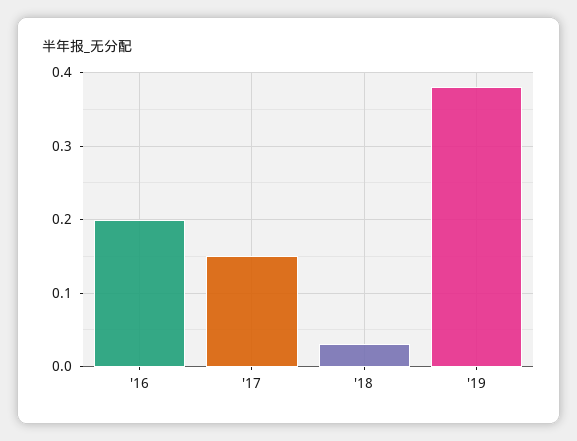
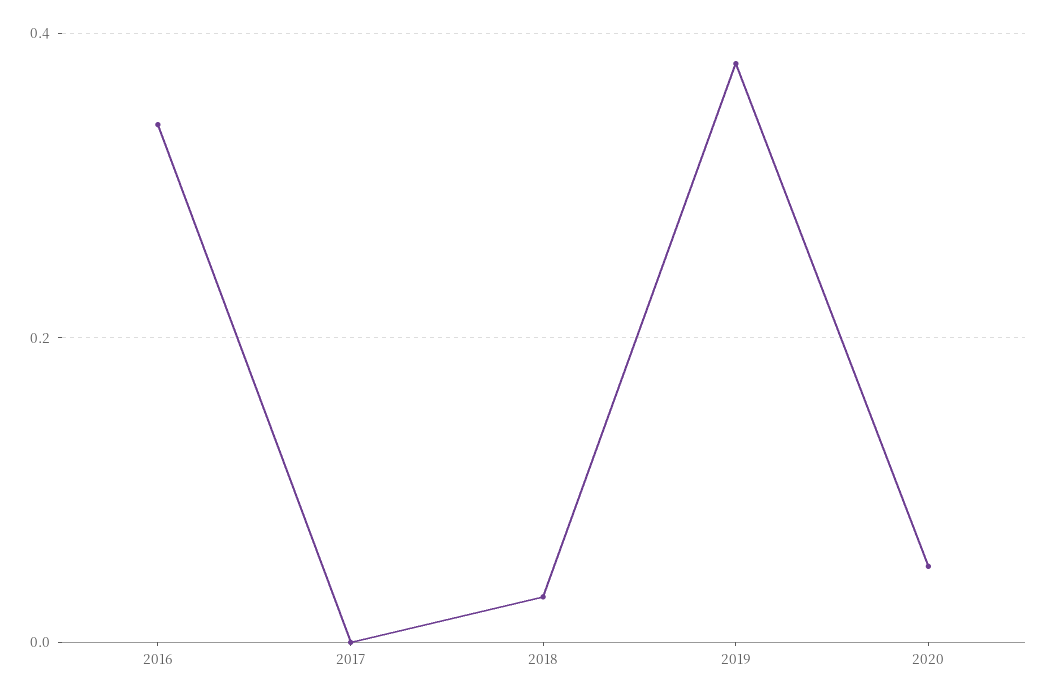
'16: 0.2 -> 0.35
'17: 0.15 -> 0
2020: none -> 0.05

